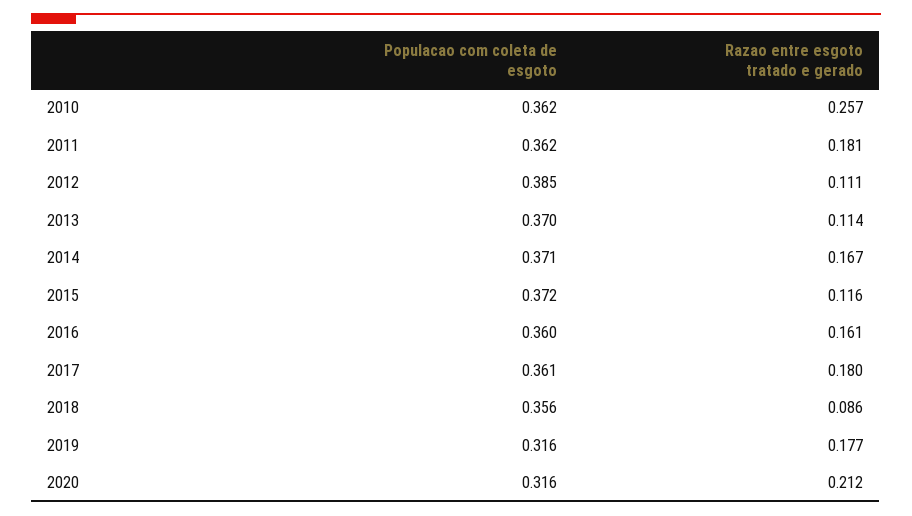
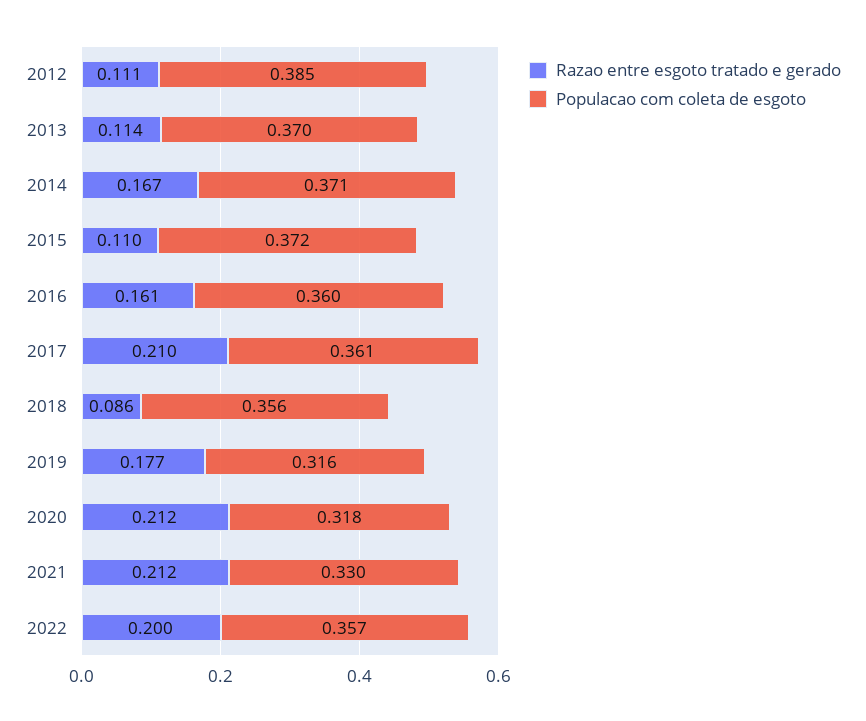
Populacao com coleta de esgoto, 2010: 0.362 -> none
Razao entre esgoto tratado e gerado, 2010: 0.257 -> none
Populacao com coleta de esgoto, 2011: 0.362 -> none
Razao entre esgoto tratado e gerado, 2011: 0.181 -> none
Razao entre esgoto tratado e gerado, 2015: 0.116 -> 0.11
Razao entre esgoto tratado e gerado, 2017: 0.18 -> 0.21
Populacao com coleta de esgoto, 2020: 0.316 -> 0.318
Razao entre esgoto tratado e gerado, 2021: none -> 0.212
Populacao com coleta de esgoto, 2021: none -> 0.33
Razao entre esgoto tratado e gerado, 2022: none -> 0.2
Populacao com coleta de esgoto, 2022: none -> 0.357

